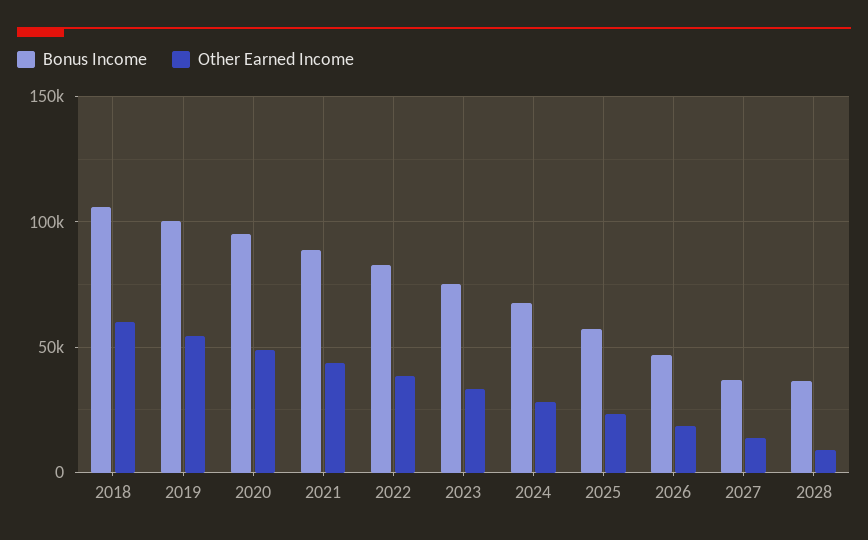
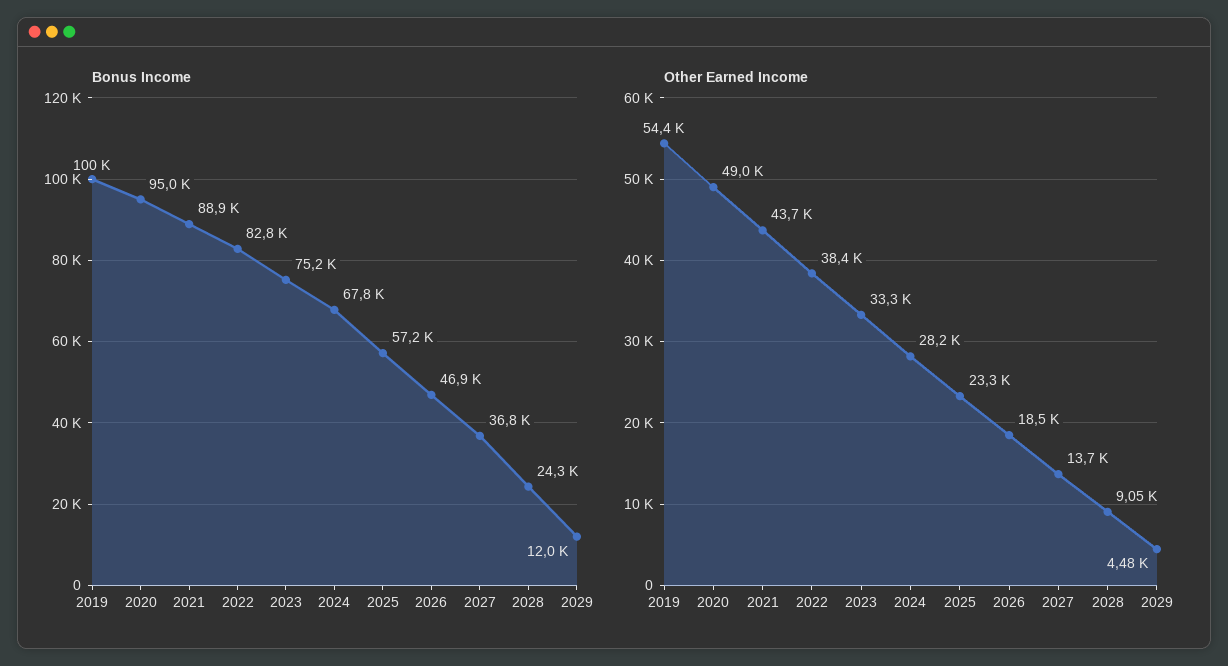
Bonus Income, 2018: 105000 -> none
Other Earned Income, 2018: 60000 -> none
Bonus Income, 2028: 35000 -> 24300
Bonus Income, 2029: none -> 12000
Other Earned Income, 2029: none -> 4480

